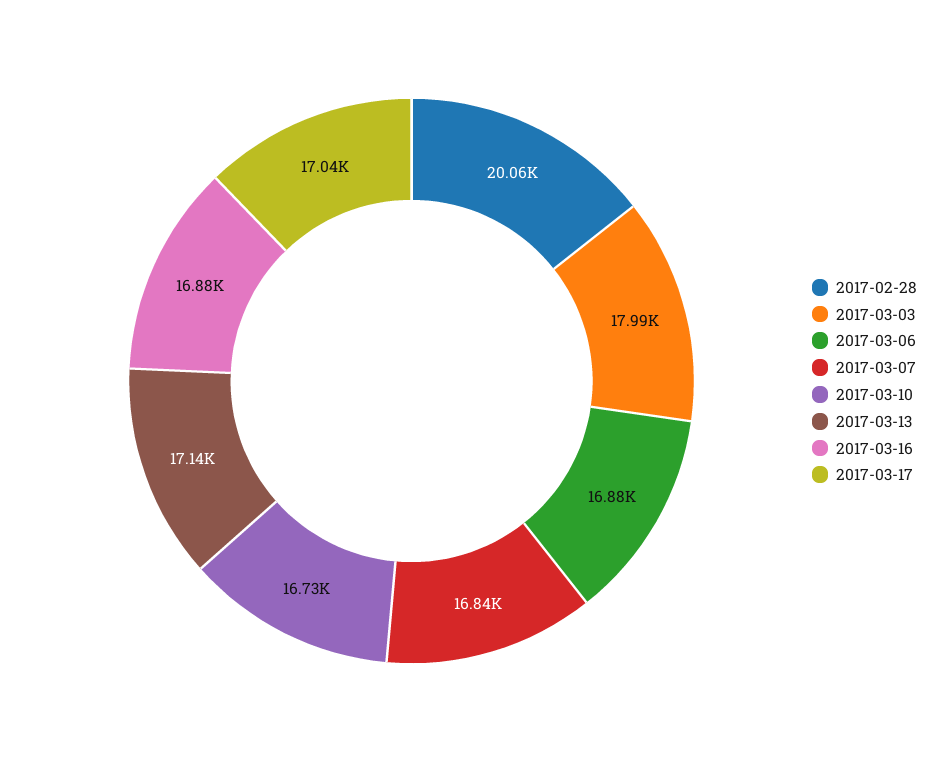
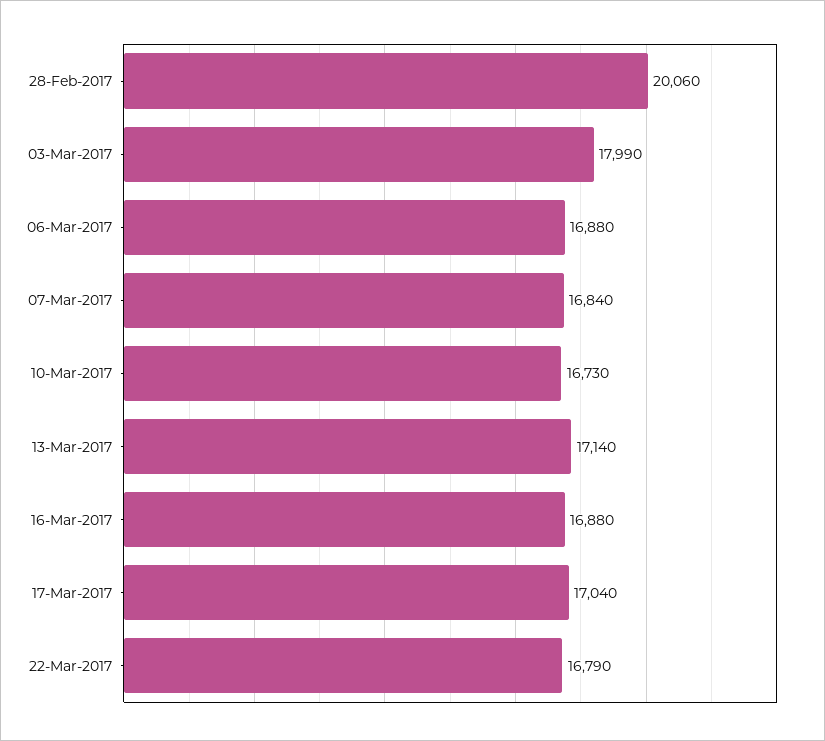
22-Mar-2017: none -> 16790

